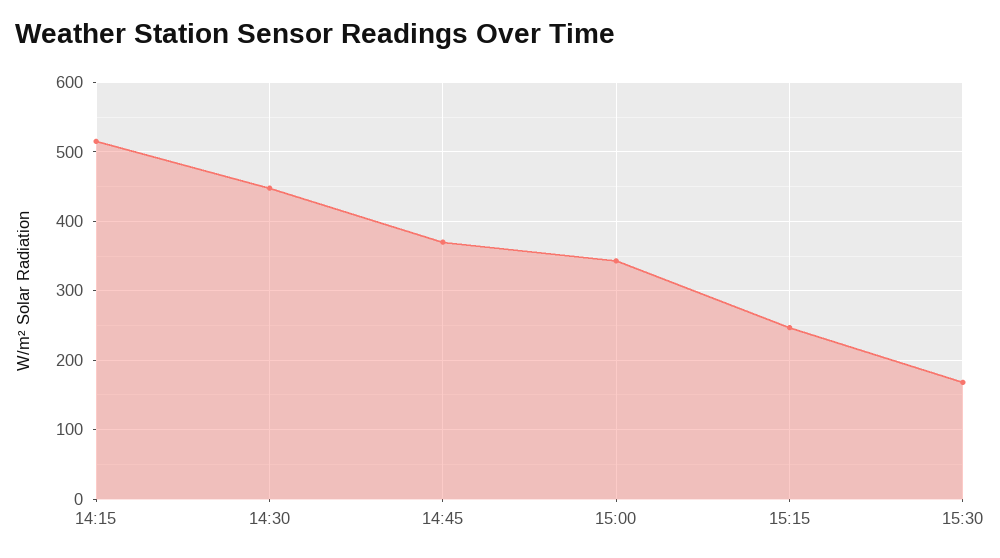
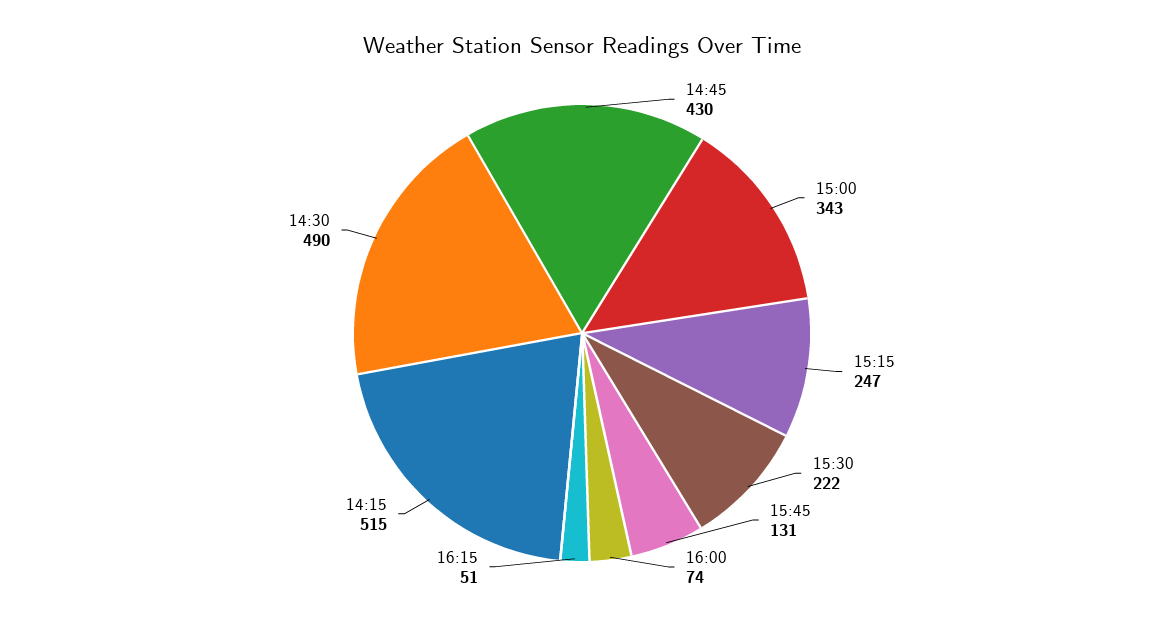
14:30: 450 -> 490
14:45: 370 -> 430
15:30: 170 -> 222
15:45: none -> 131
16:00: none -> 74
16:15: none -> 51

